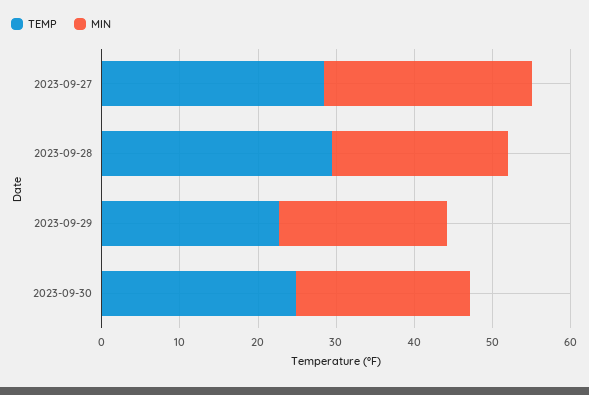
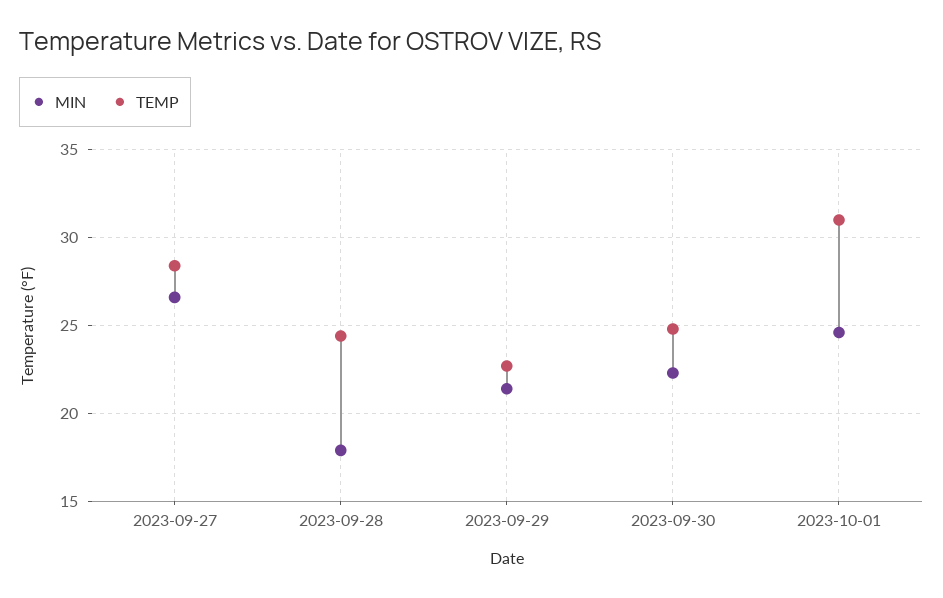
TEMP, 2023-09-28: 30 -> 24.5
MIN, 2023-09-28: 22 -> 18
MIN, 2023-10-01: none -> 24.5
TEMP, 2023-10-01: none -> 31

